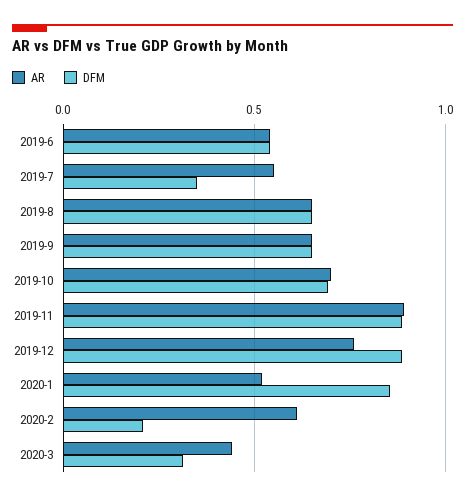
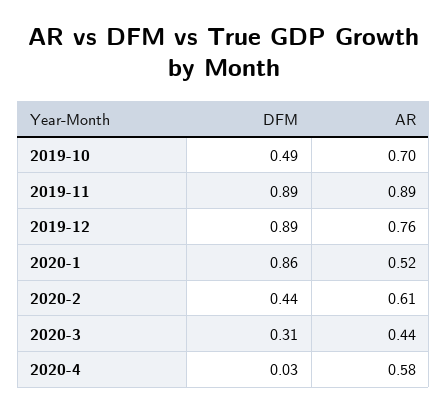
AR, 2019-6: 0.55 -> none
DFM, 2019-6: 0.55 -> none
AR, 2019-7: 0.55 -> none
DFM, 2019-7: 0.35 -> none
AR, 2019-8: 0.65 -> none
DFM, 2019-8: 0.65 -> none
AR, 2019-9: 0.65 -> none
DFM, 2019-9: 0.65 -> none
DFM, 2019-10: 0.7 -> 0.49
DFM, 2020-2: 0.2 -> 0.44
DFM, 2020-4: none -> 0.03
AR, 2020-4: none -> 0.58

